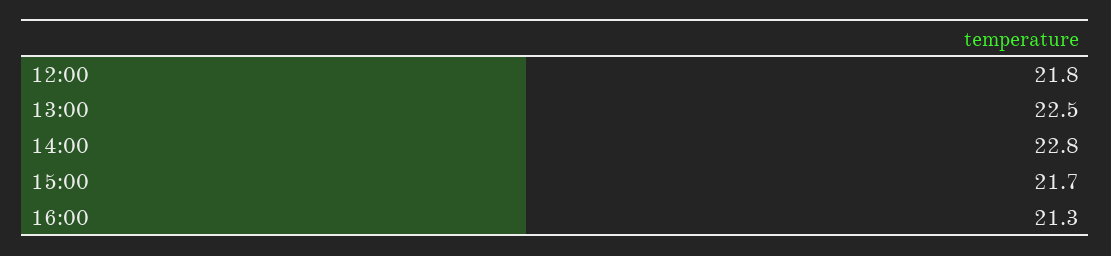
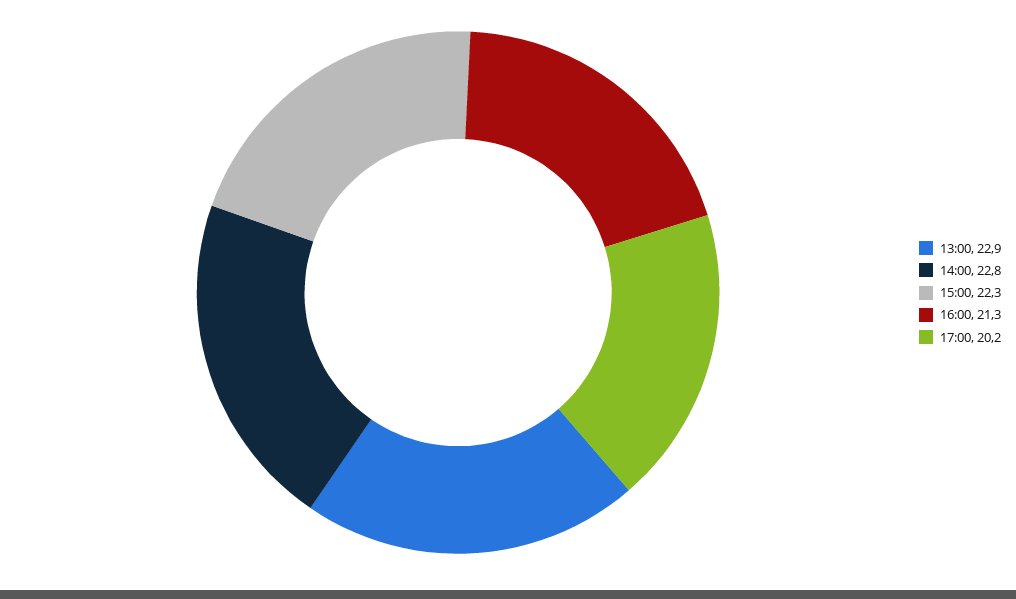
12:00: 21.8 -> none
13:00: 22.5 -> 22.9
15:00: 21.7 -> 22.3
17:00: none -> 20.2

